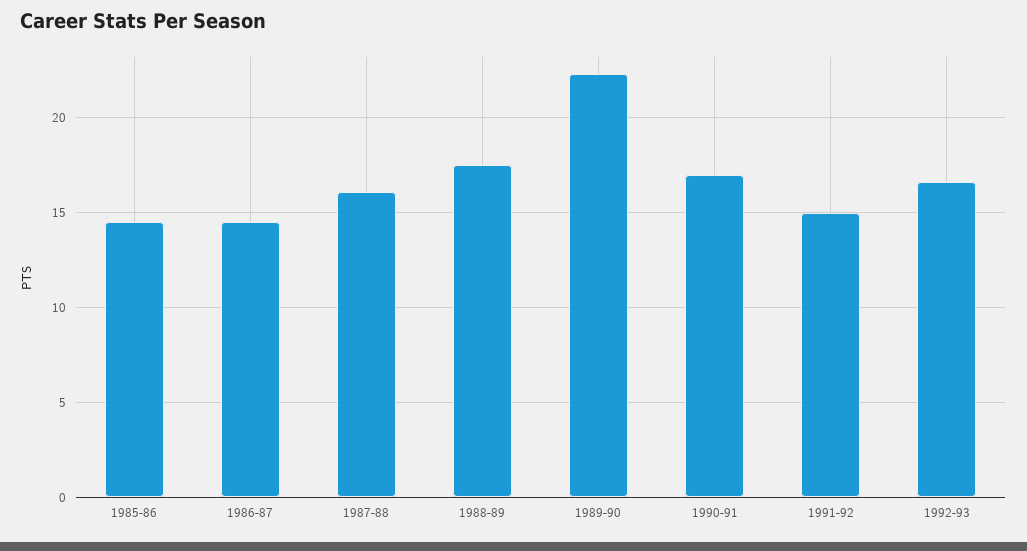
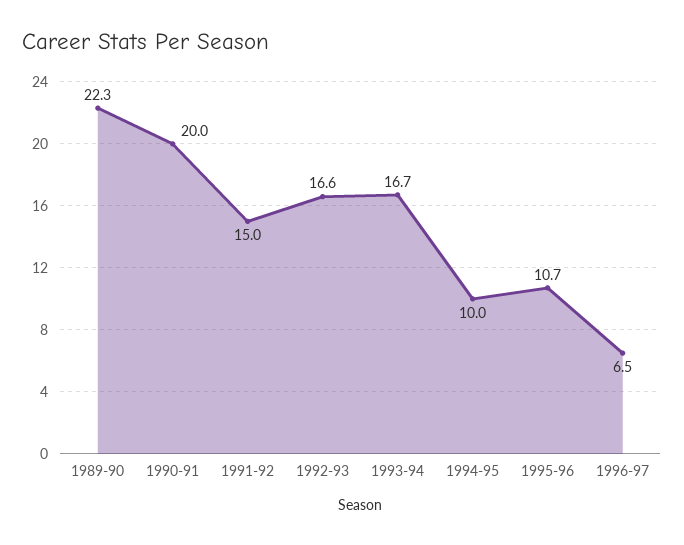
1985-86: 14.5 -> none
1986-87: 14.5 -> none
1987-88: 16 -> none
1988-89: 17.5 -> none
1990-91: 17 -> 20
1993-94: none -> 16.7
1994-95: none -> 10
1995-96: none -> 10.7
1996-97: none -> 6.5

